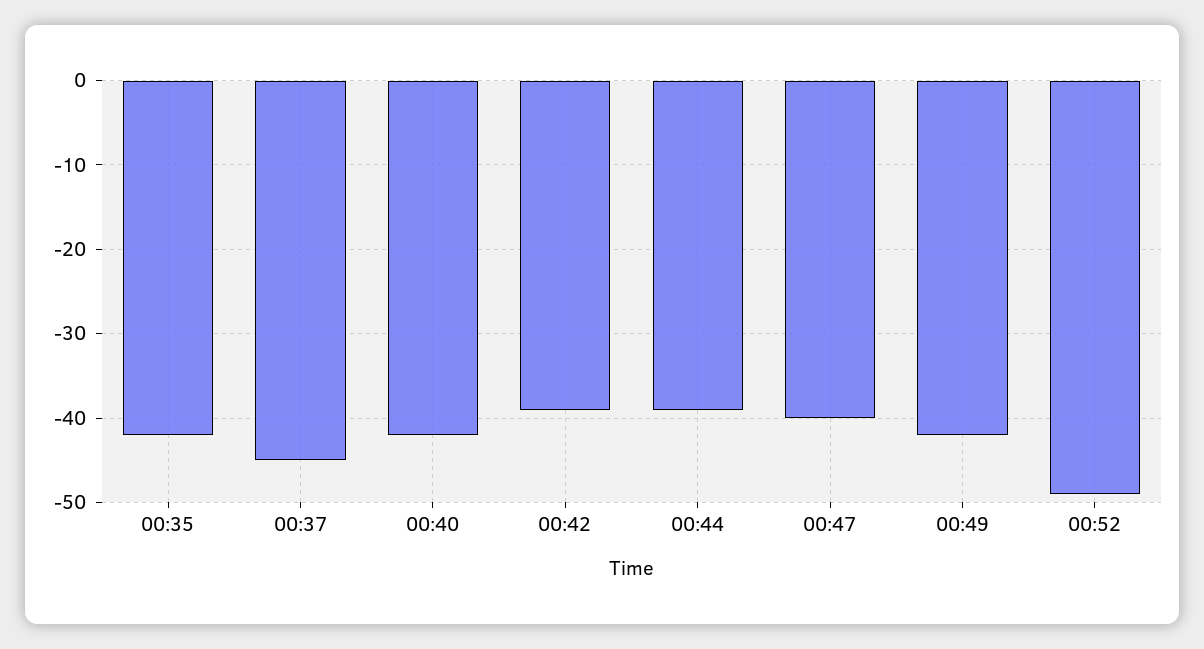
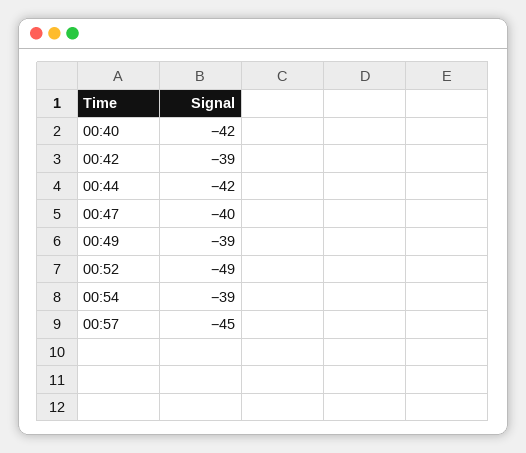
00:35: -42 -> none
00:37: -45 -> none
00:44: -39 -> -42
00:49: -42 -> -39
00:54: none -> -39
00:57: none -> -45

